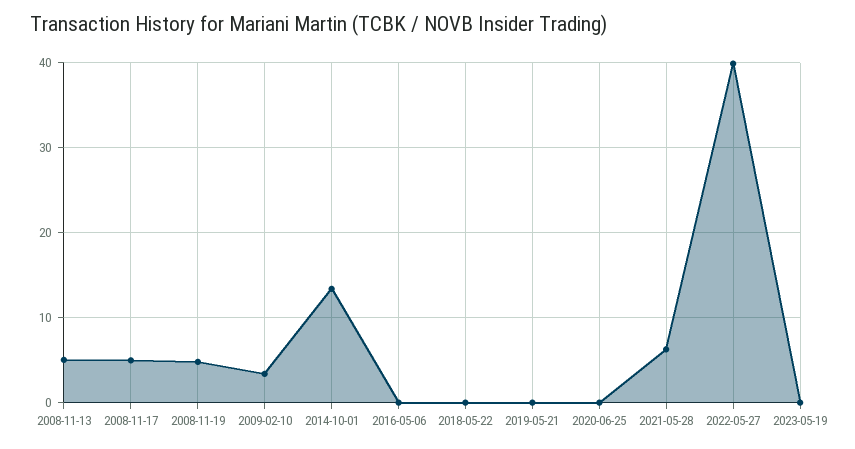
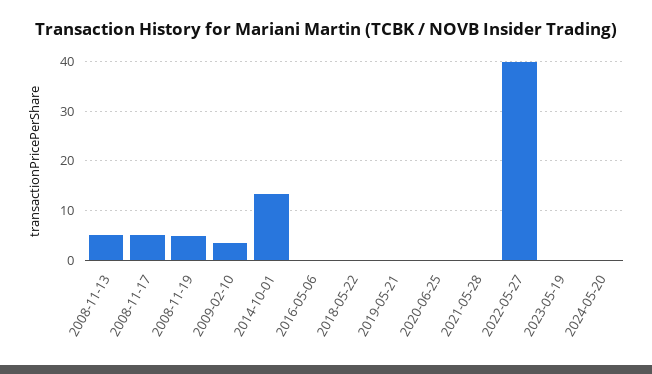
2021-05-28: 6 -> 0
2024-05-20: none -> 0

